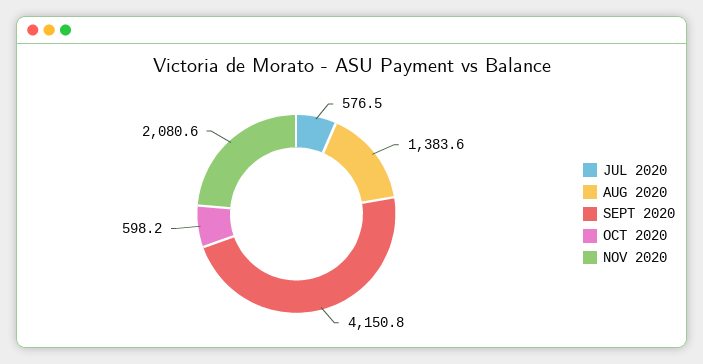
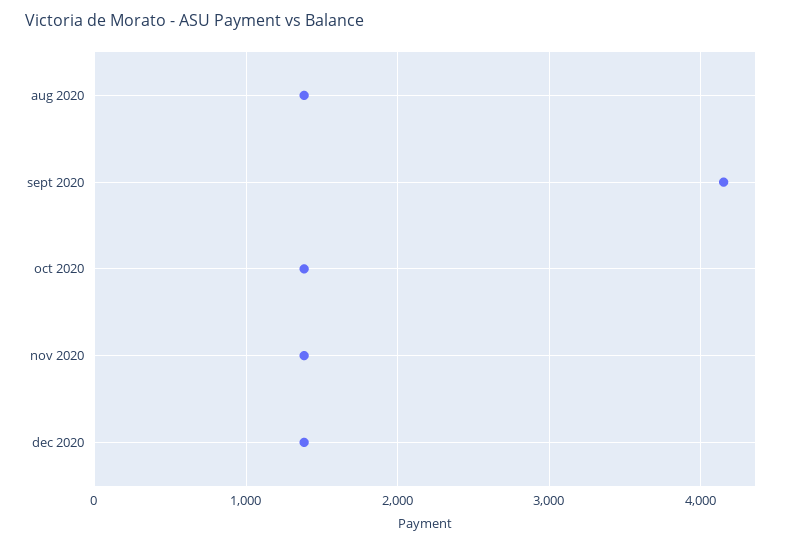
JUL 2020: 576.5 -> none
OCT 2020: 598.2 -> 1400
NOV 2020: 2080.6 -> 1400
dec 2020: none -> 1400

